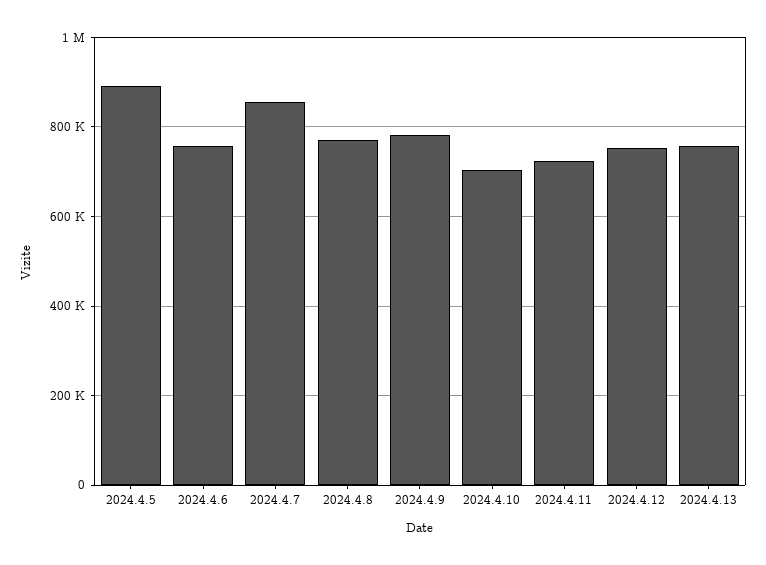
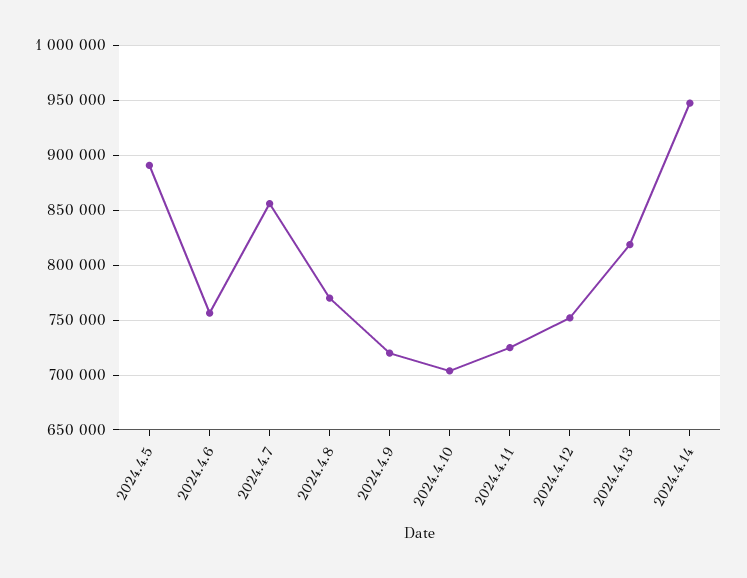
2024.4.9: 780000 -> 720000
2024.4.13: 760000 -> 820000
2024.4.14: none -> 950000

